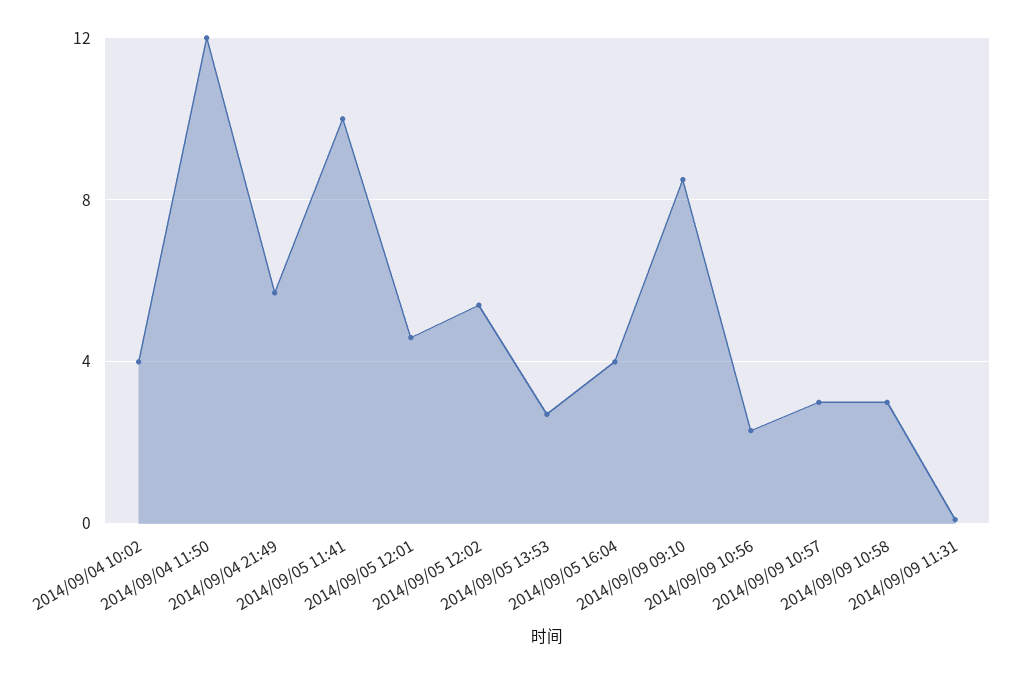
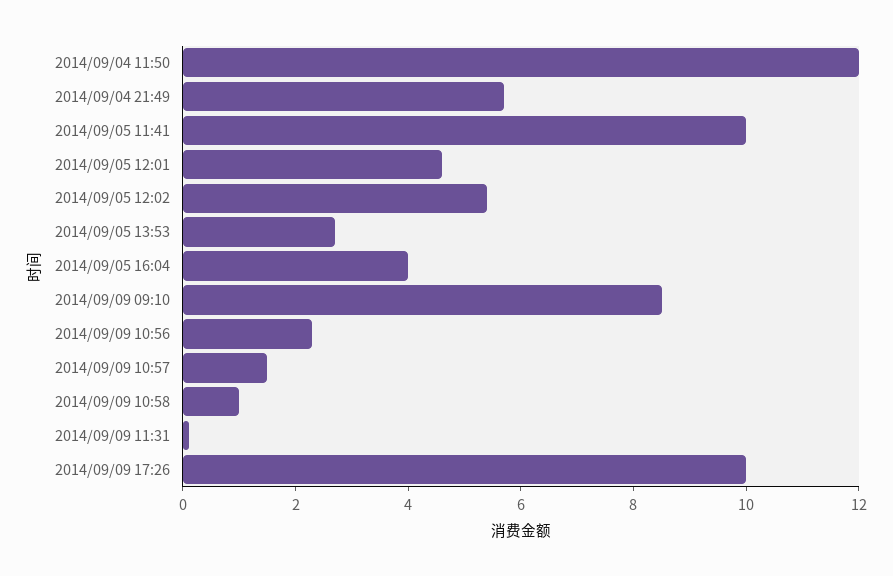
2014/09/04 10:02: 4 -> none
2014/09/09 10:57: 3 -> 1.5
2014/09/09 10:58: 3 -> 1
2014/09/09 17:26: none -> 10

